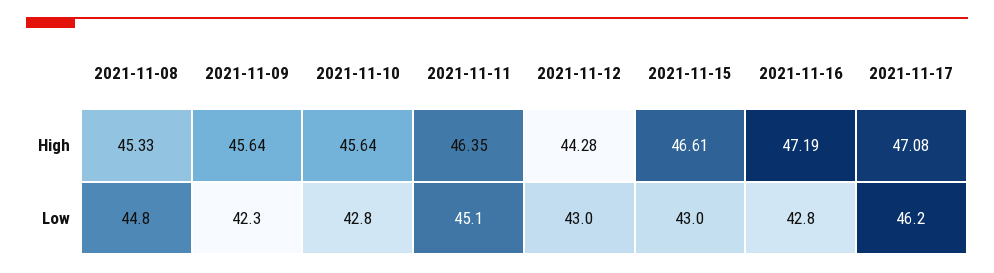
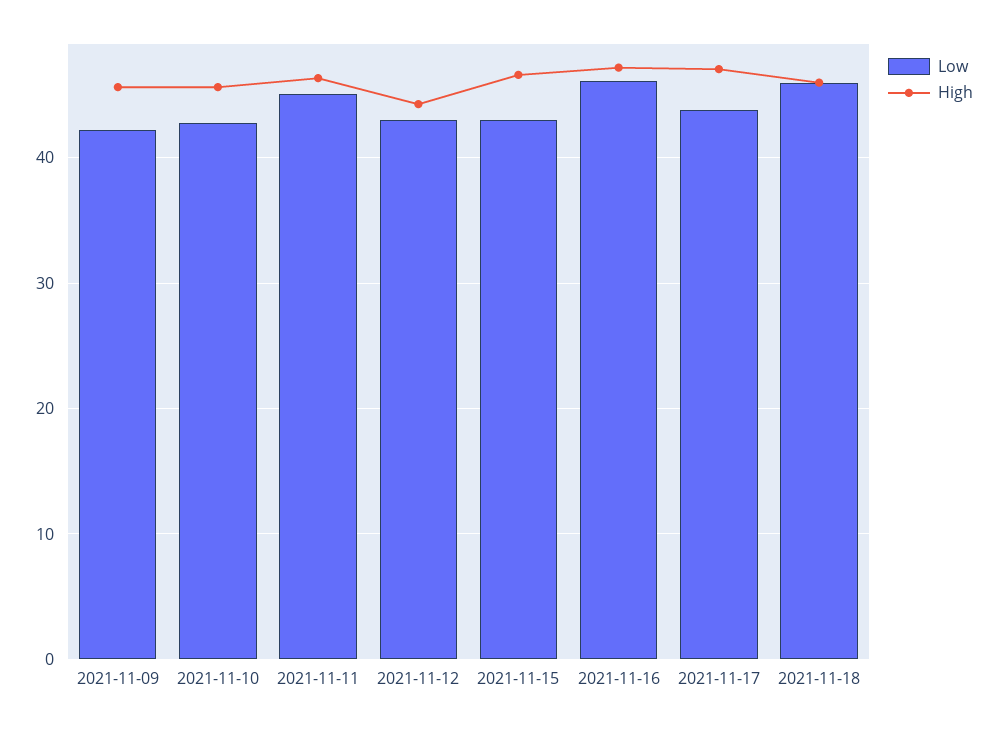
High, 2021-11-08: 45.33 -> none
Low, 2021-11-08: 44.8 -> none
Low, 2021-11-16: 42.8 -> 46
Low, 2021-11-17: 46.2 -> 44
Low, 2021-11-18: none -> 46
High, 2021-11-18: none -> 46

